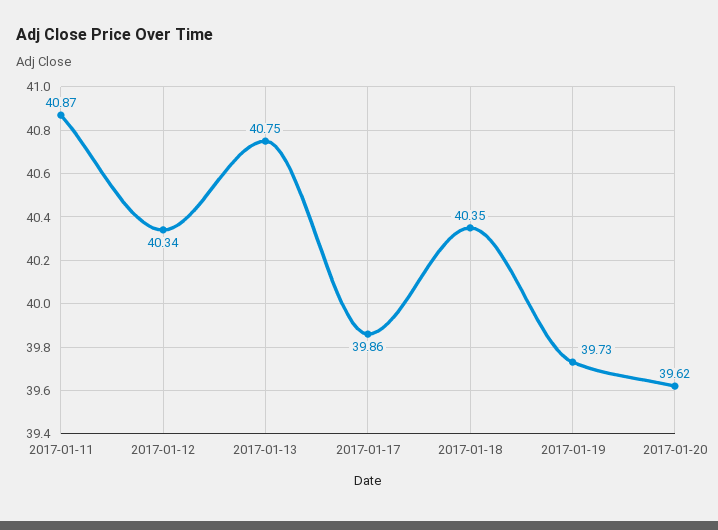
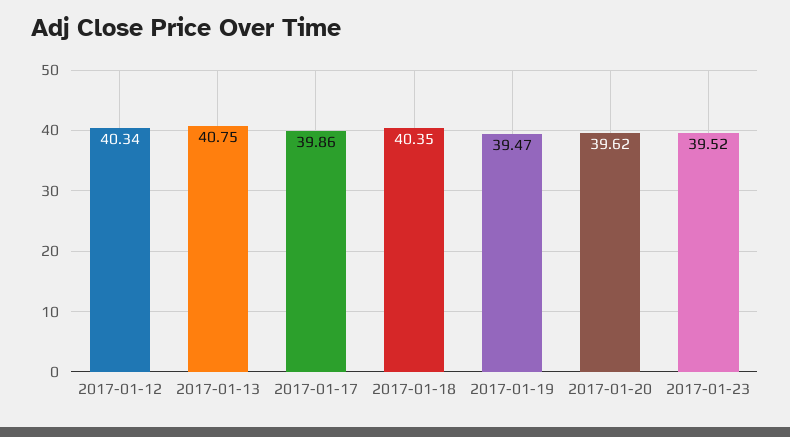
2017-01-11: 40.87 -> none
2017-01-19: 39.73 -> 39.47
2017-01-23: none -> 39.52

